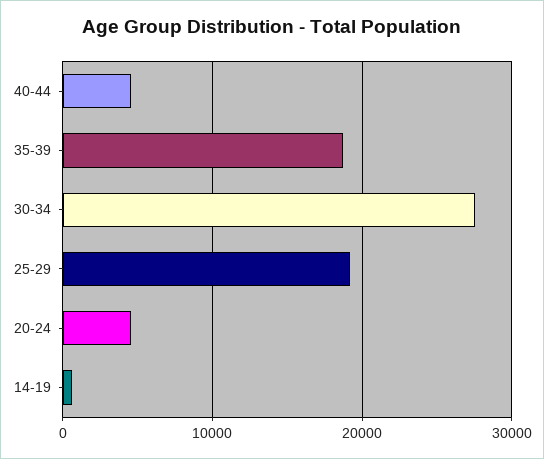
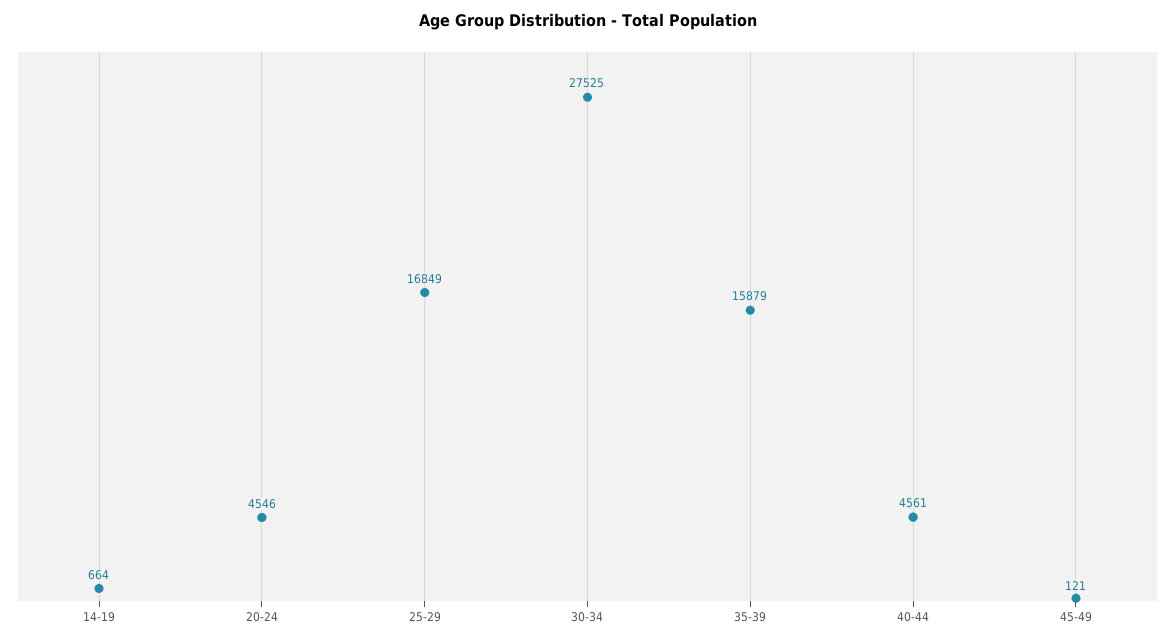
35-39: 19000 -> 15879
25-29: 19000 -> 16849
45-49: none -> 121

